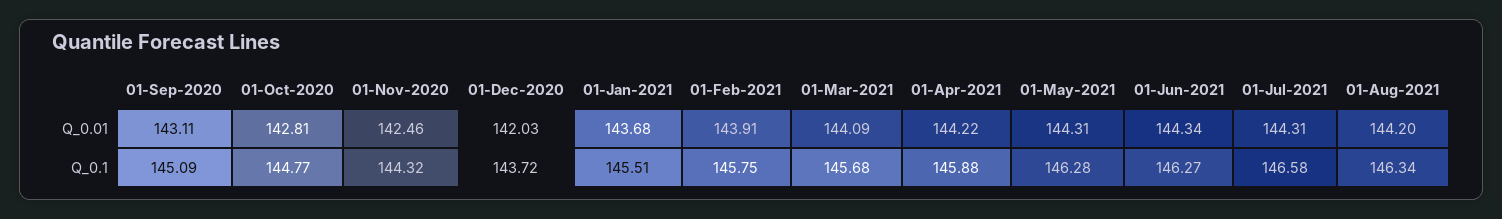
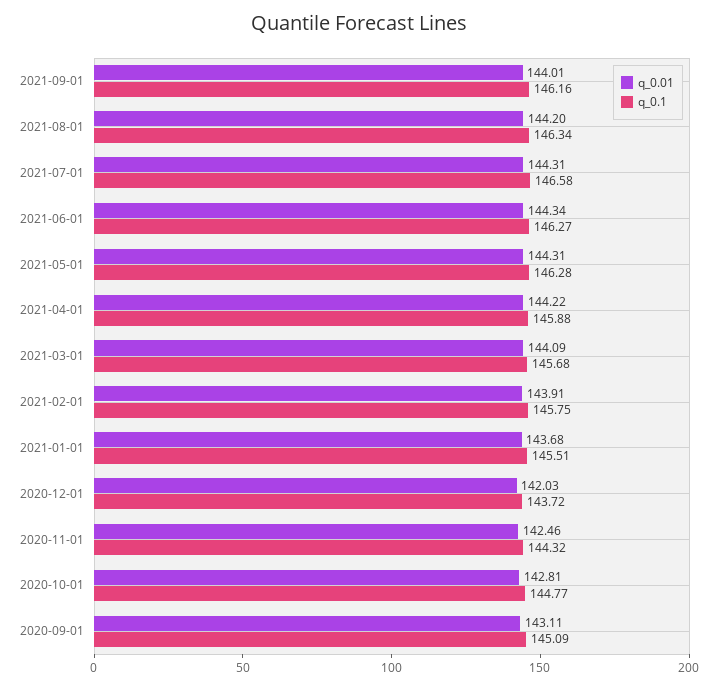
Q_0.01, 2021-09-01: none -> 144.01
Q_0.1, 2021-09-01: none -> 146.16

